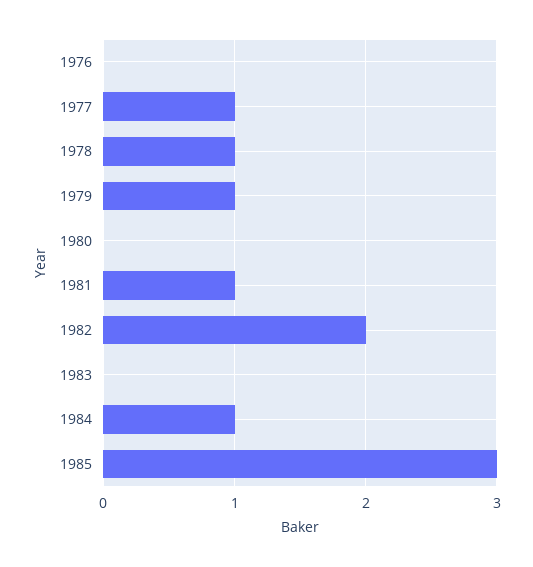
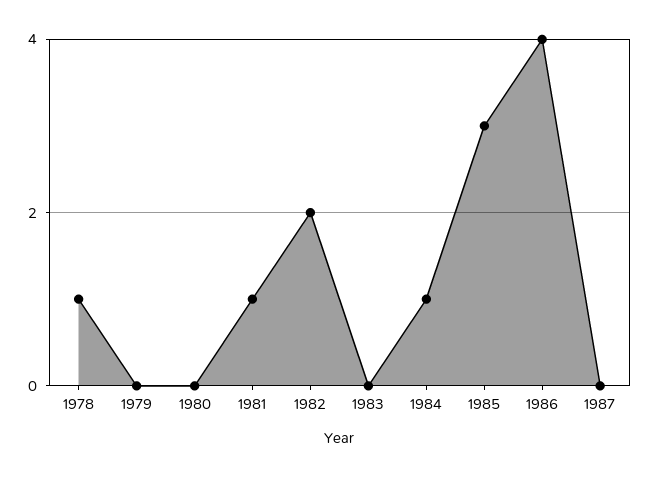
1976: 0 -> none
1977: 1 -> none
1979: 1 -> 0
1986: none -> 4
1987: none -> 0

